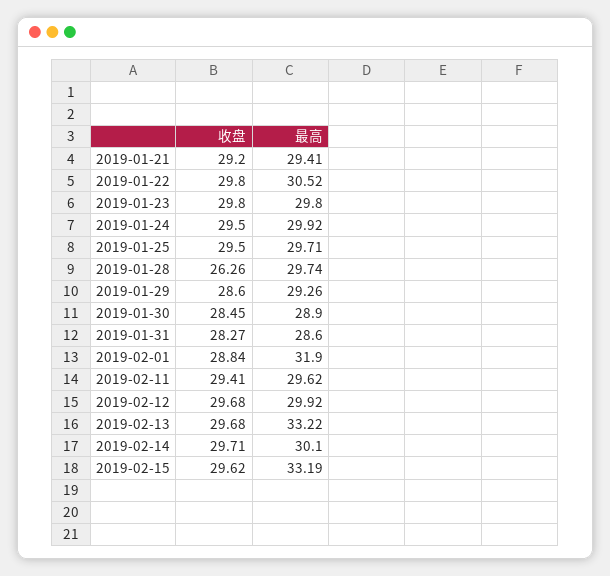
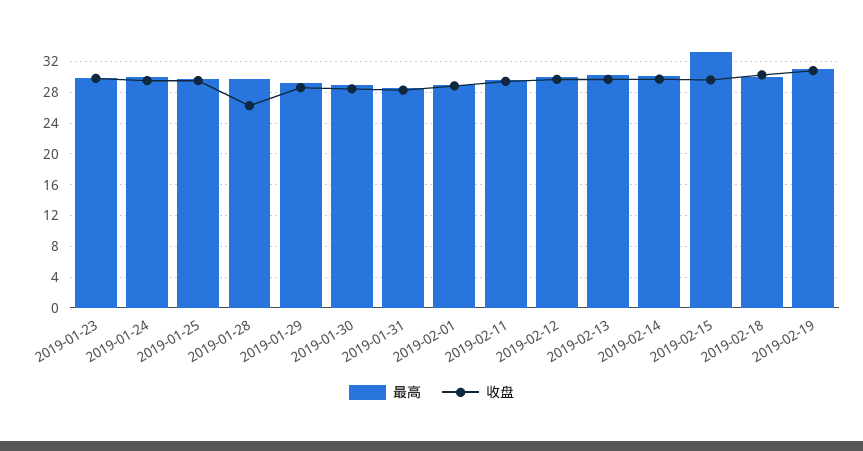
收盘, 2019-01-21: 29.2 -> none
最高, 2019-01-21: 29.41 -> none
收盘, 2019-01-22: 29.8 -> none
最高, 2019-01-22: 30.52 -> none
最高, 2019-02-01: 31.9 -> 29
最高, 2019-02-13: 33.22 -> 30
最高, 2019-02-18: none -> 30
收盘, 2019-02-18: none -> 30
最高, 2019-02-19: none -> 31
收盘, 2019-02-19: none -> 31

